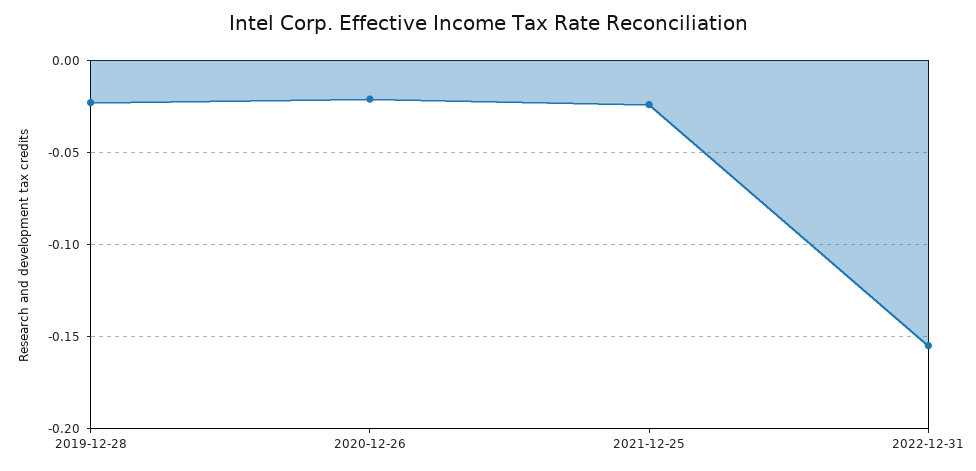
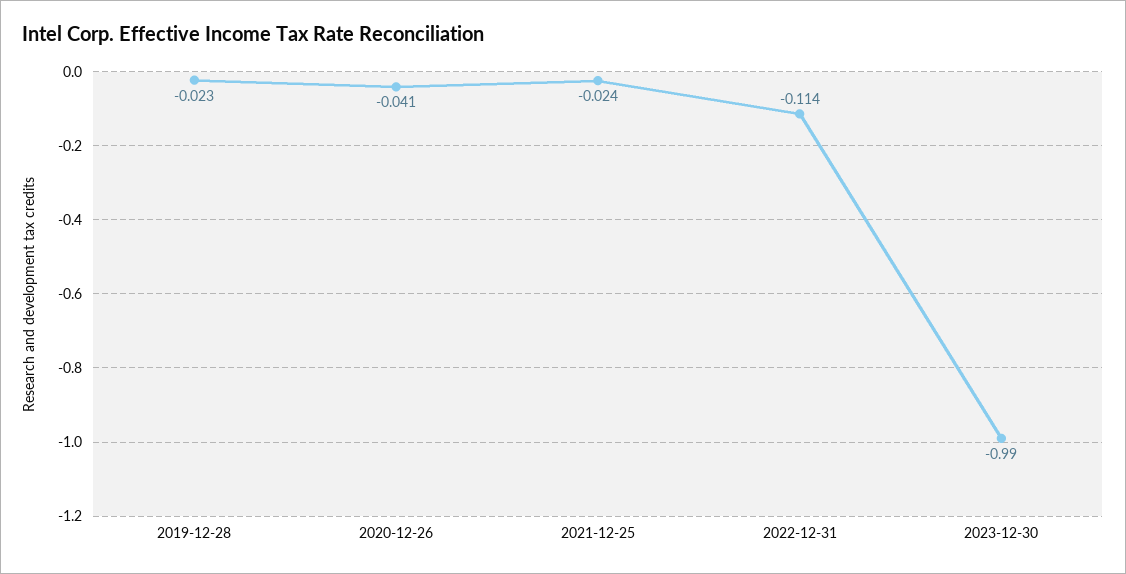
2020-12-26: -0.02 -> -0.041
2022-12-31: -0.155 -> -0.114
2023-12-30: none -> -0.99

